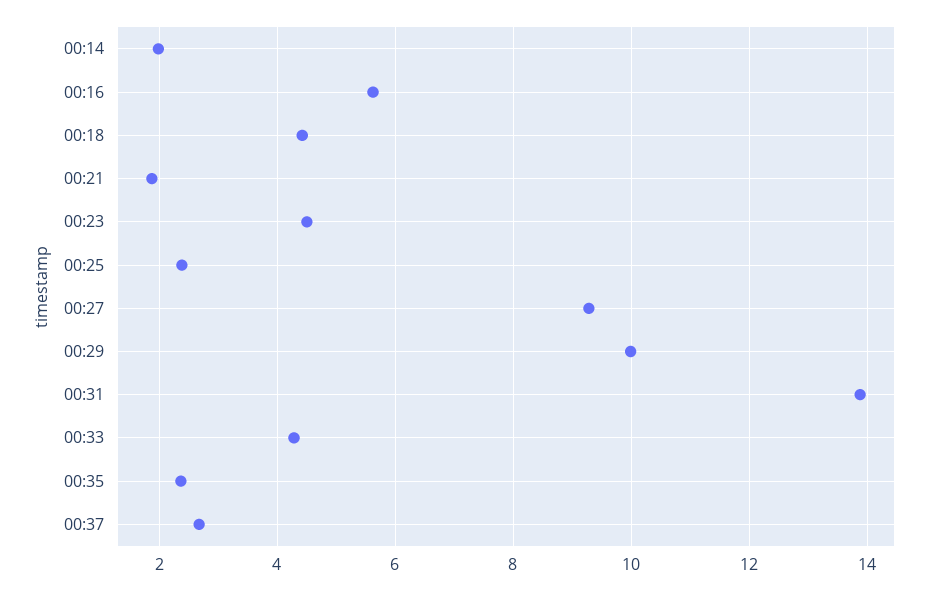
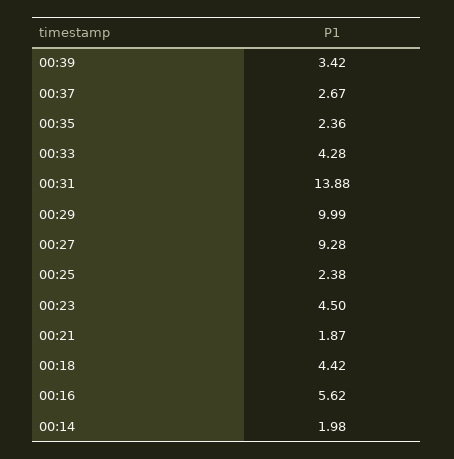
00:39: none -> 3.42

